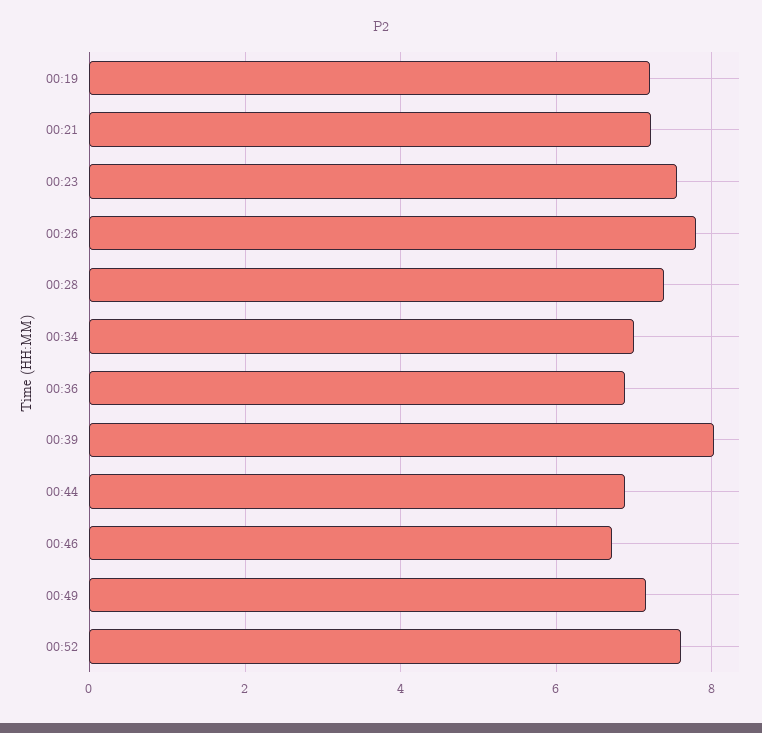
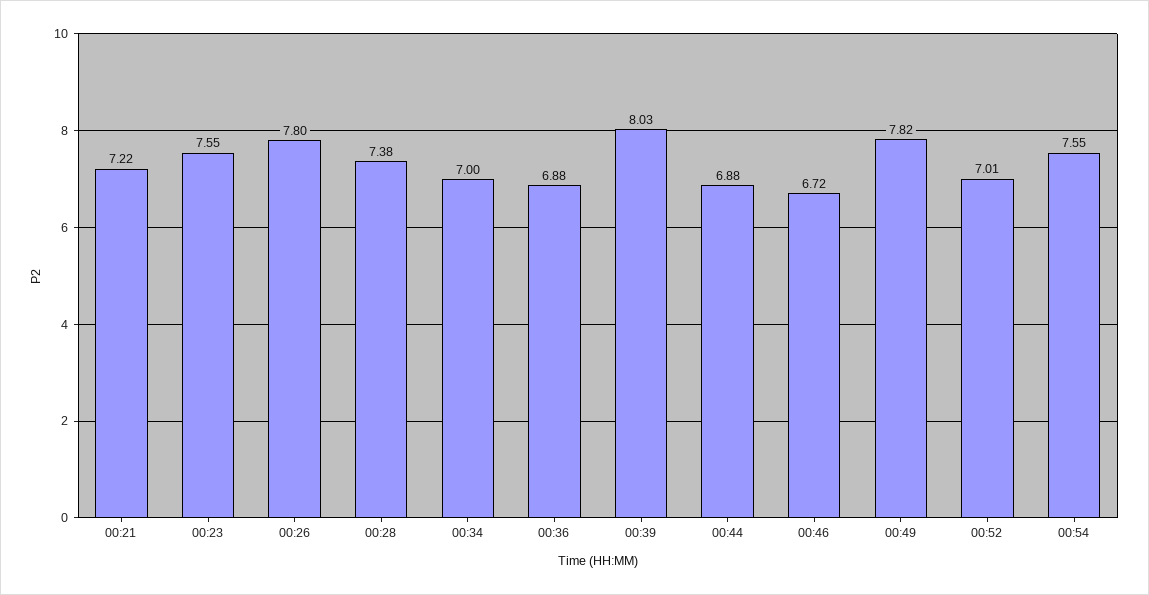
00:19: 7.2 -> none
00:49: 7.2 -> 7.82
00:52: 7.6 -> 7.01
00:54: none -> 7.55

